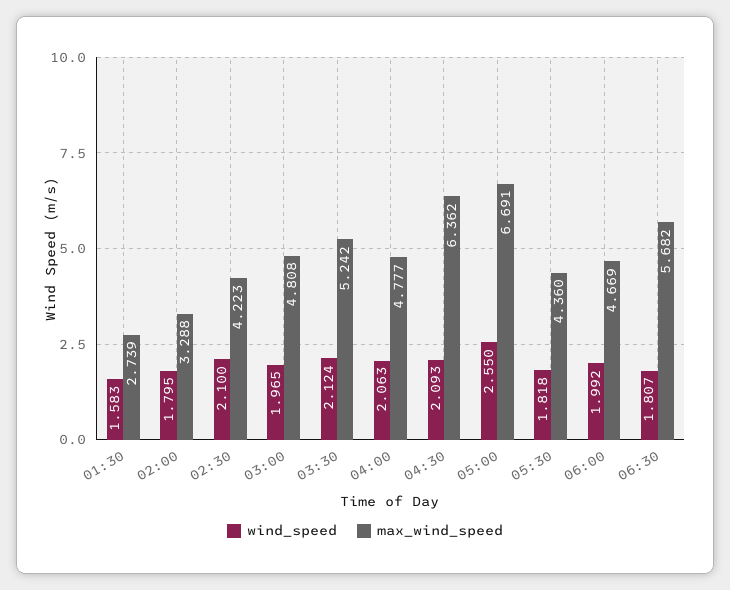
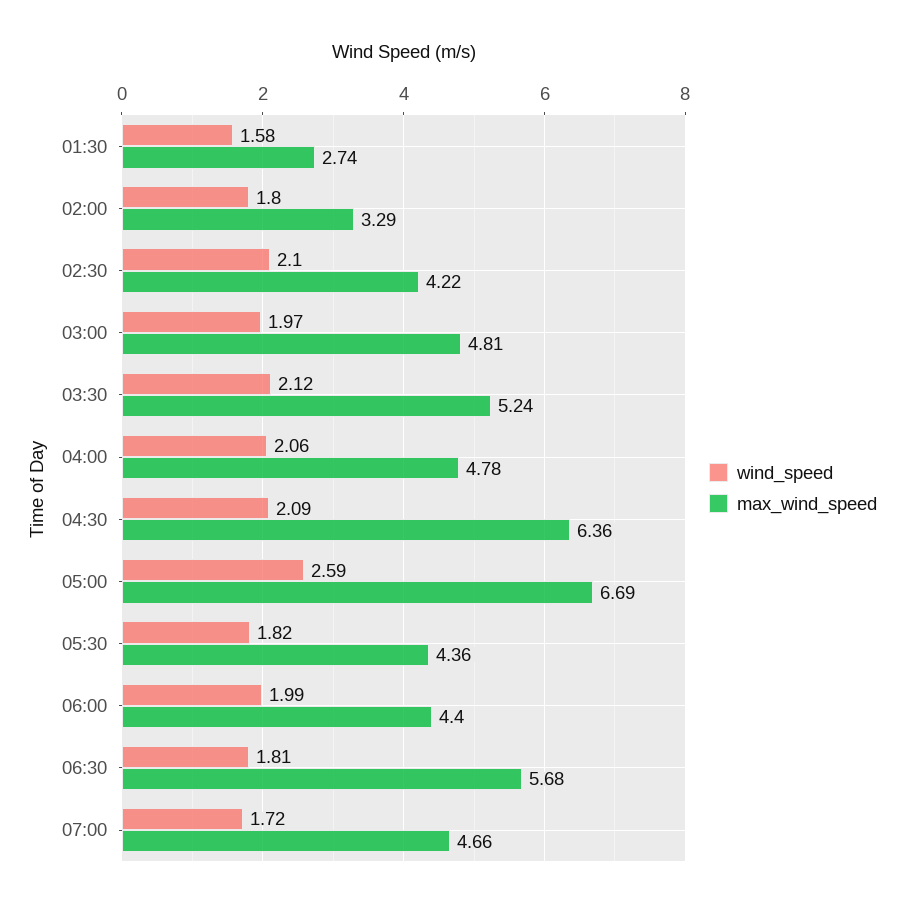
wind_speed, 05:00: 2.55 -> 2.59
max_wind_speed, 06:00: 4.669 -> 4.4
wind_speed, 07:00: none -> 1.72
max_wind_speed, 07:00: none -> 4.66

